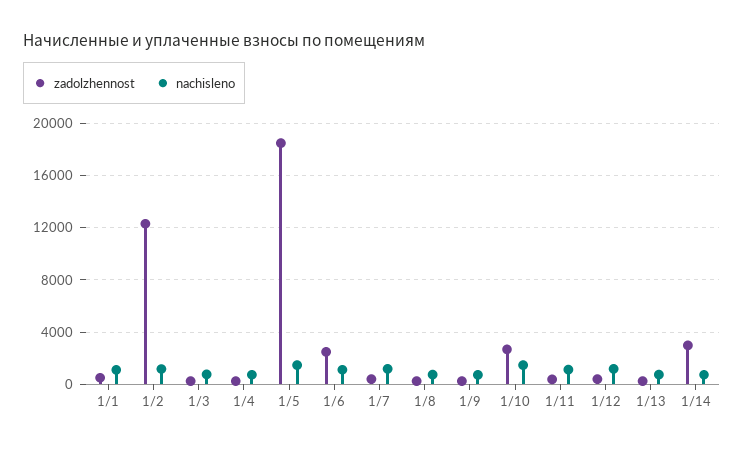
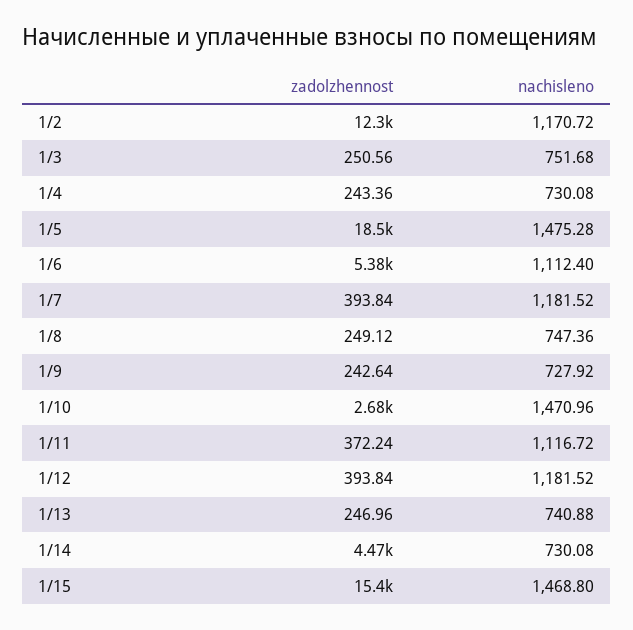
zadolzhennost, 1/1: 500 -> none
nachisleno, 1/1: 1000 -> none
zadolzhennost, 1/6: 2500 -> 5380
zadolzhennost, 1/14: 3000 -> 4470
zadolzhennost, 1/15: none -> 15400
nachisleno, 1/15: none -> 1468.8

